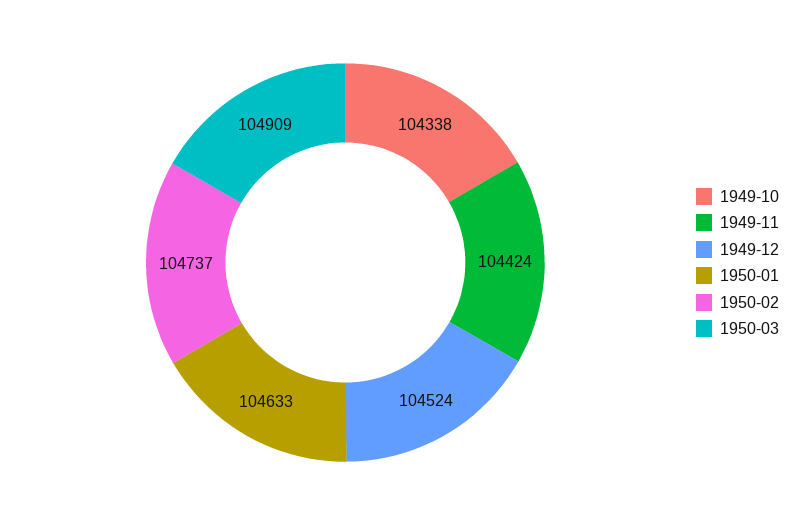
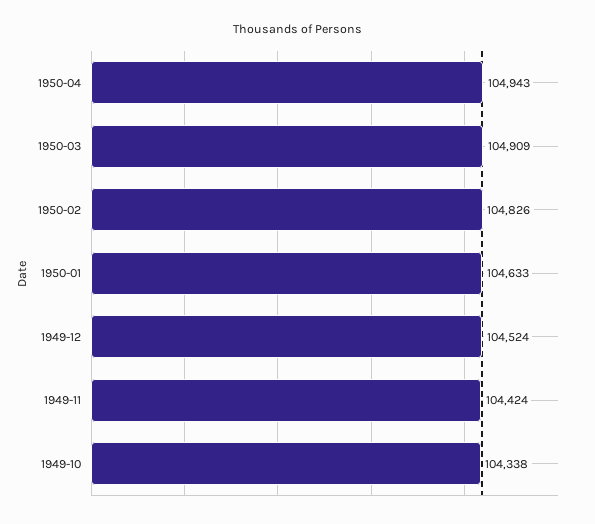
1950-02: 104737 -> 104826
1950-04: none -> 104943

